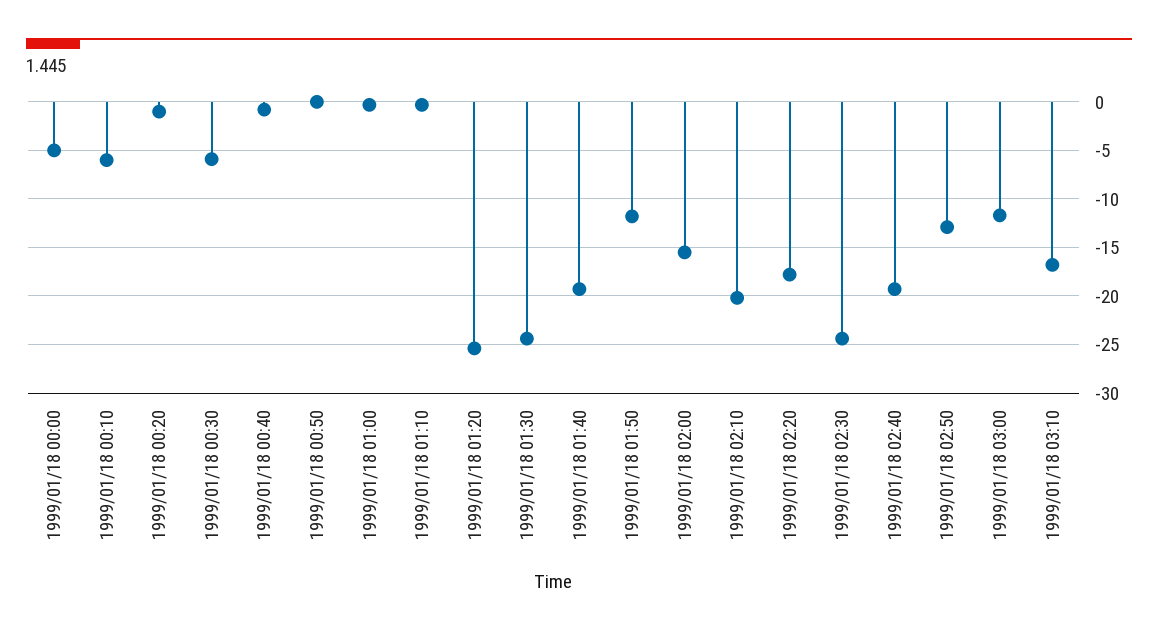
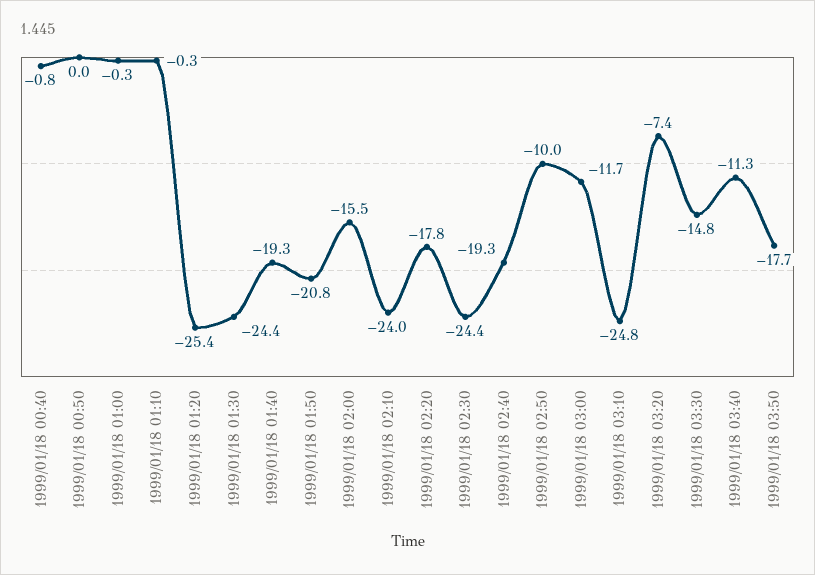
1999/01/18 00:00: -5 -> none
1999/01/18 00:10: -6 -> none
1999/01/18 00:20: -1 -> none
1999/01/18 00:30: -6 -> none
1999/01/18 01:50: -12 -> -20.8
1999/01/18 02:10: -20 -> -24
1999/01/18 02:50: -13 -> -10
1999/01/18 03:10: -17 -> -24.8
1999/01/18 03:20: none -> -7.4
1999/01/18 03:30: none -> -14.8
1999/01/18 03:40: none -> -11.3
1999/01/18 03:50: none -> -17.7

